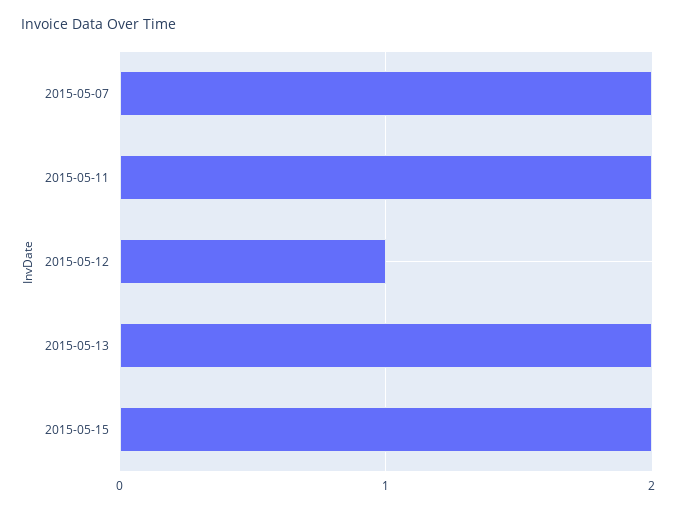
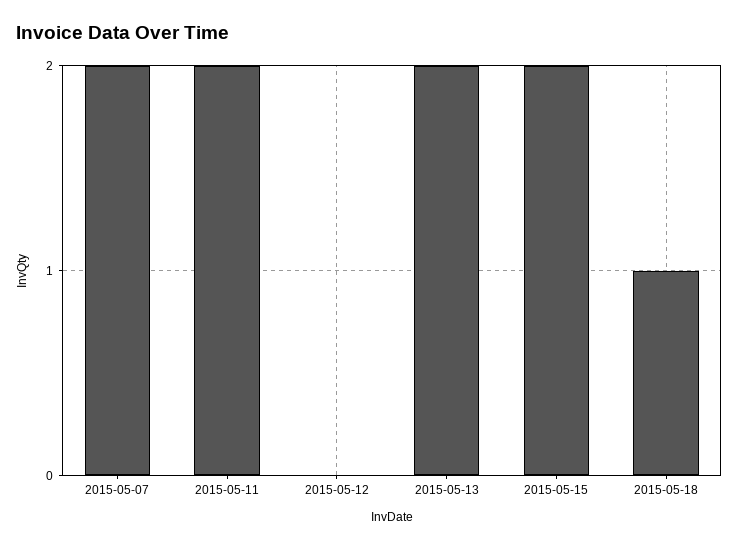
2015-05-12: 1 -> 0
2015-05-18: none -> 1

